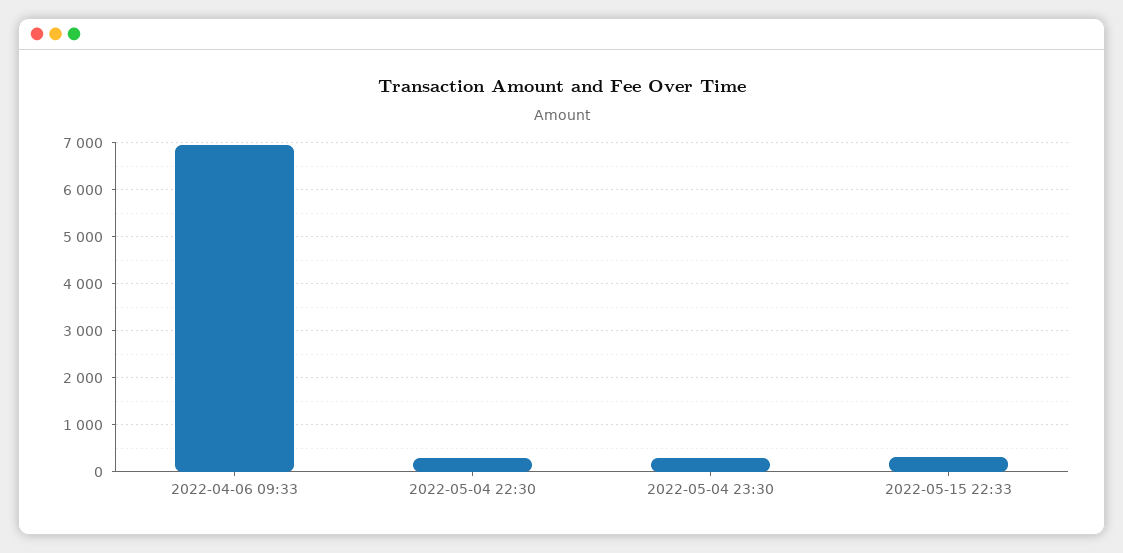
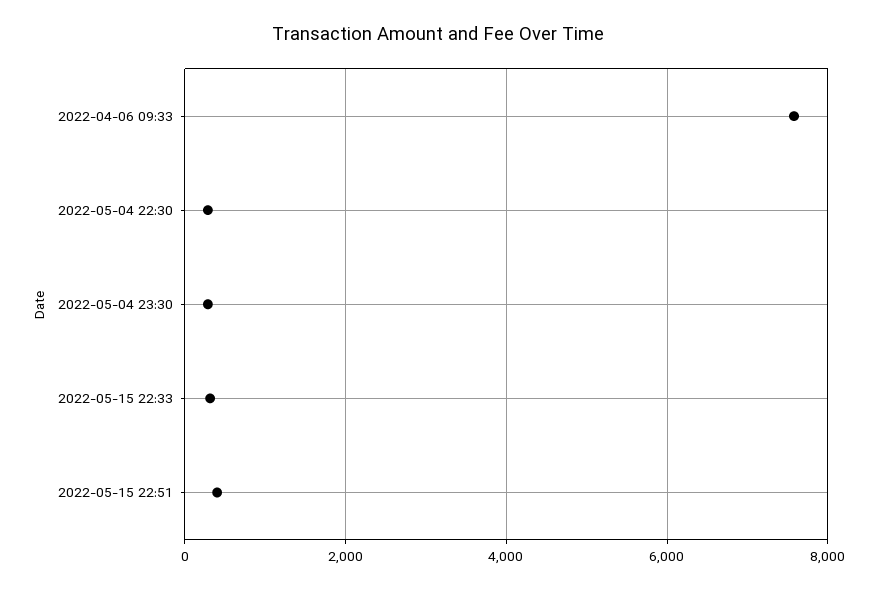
2022-04-06 09:33: 7000 -> 7600
2022-05-15 22:51: none -> 400

